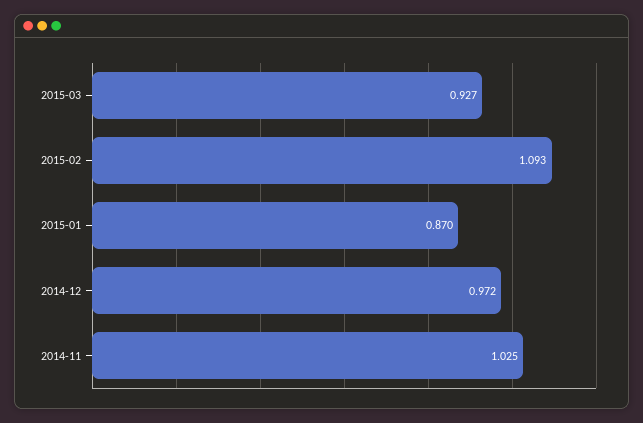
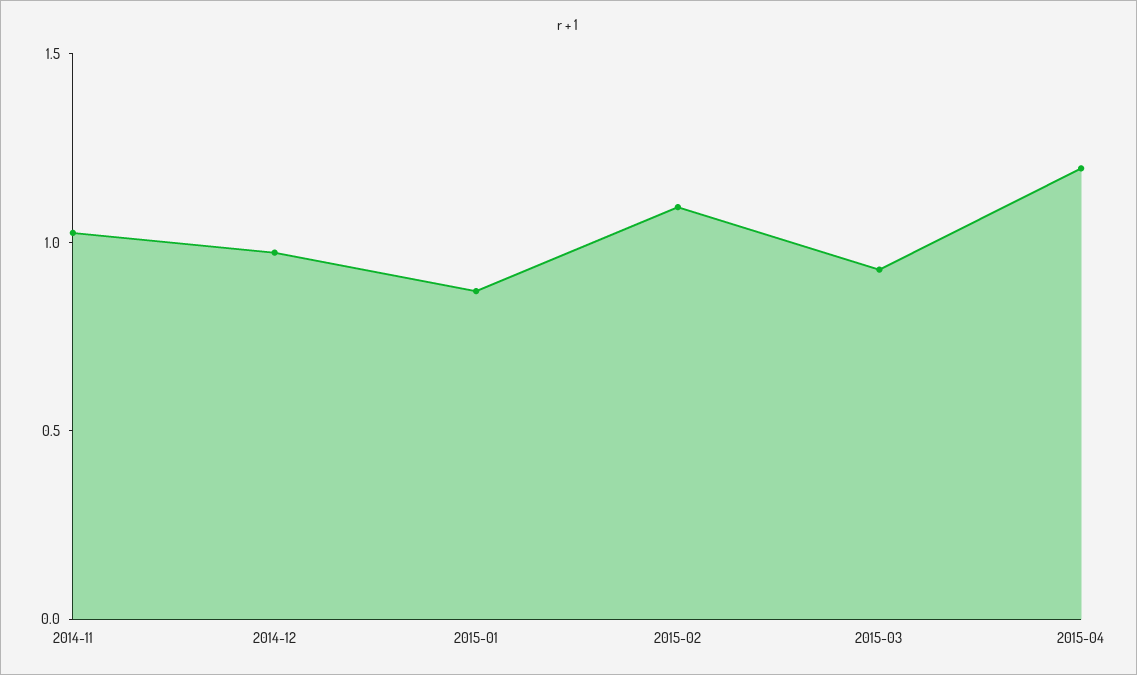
2015-04: none -> 1.2

